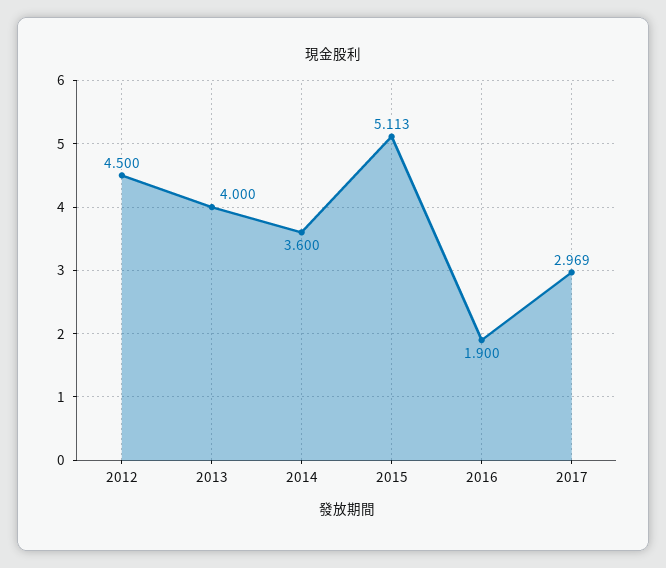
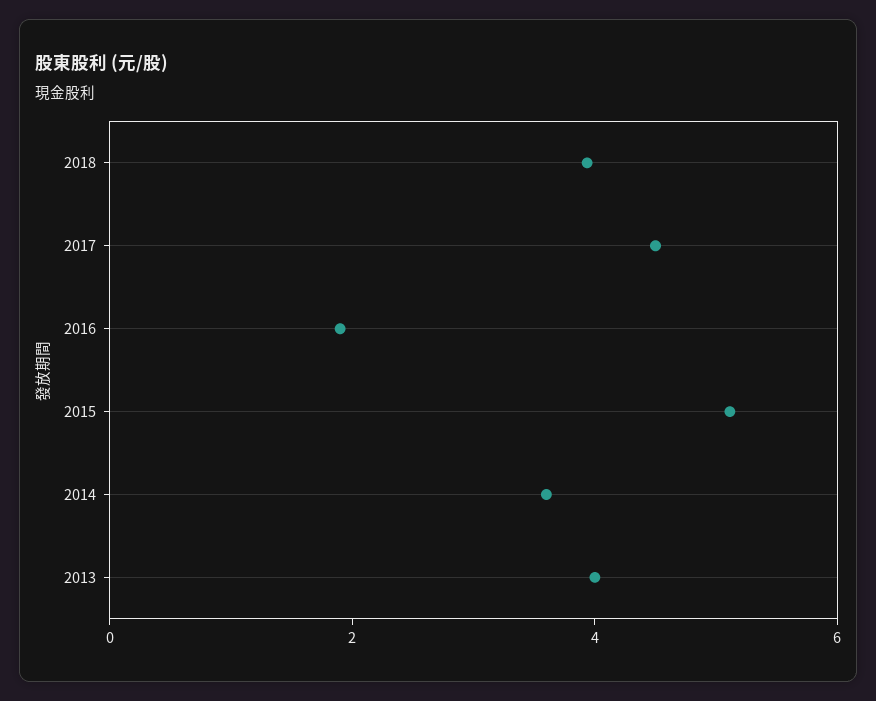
2012: 4.5 -> none
2017: 2.969 -> 4.5
2018: none -> 4

